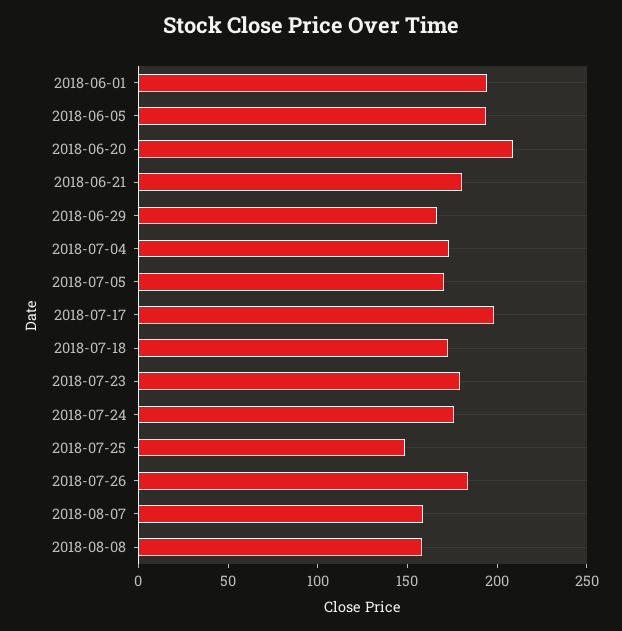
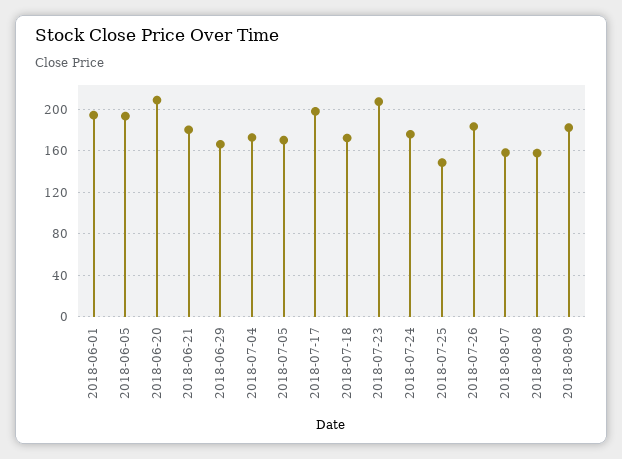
2018-07-23: 180 -> 210
2018-08-09: none -> 180

